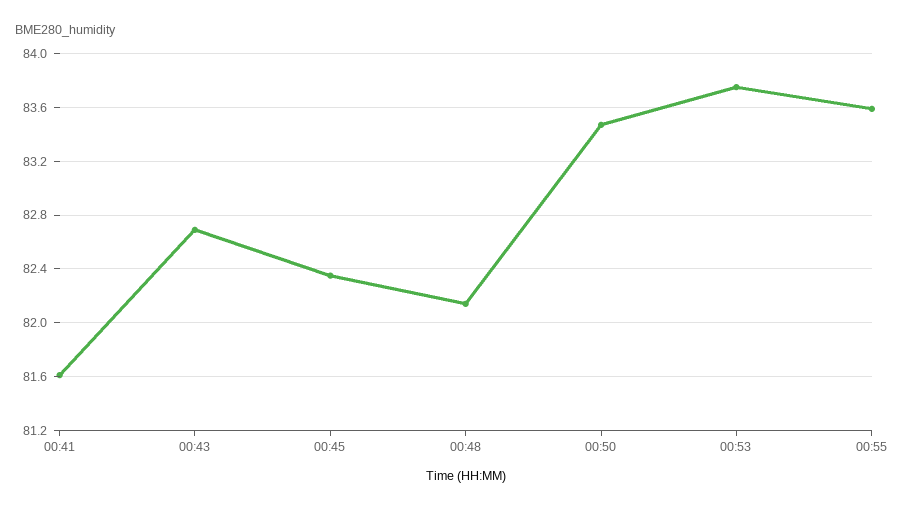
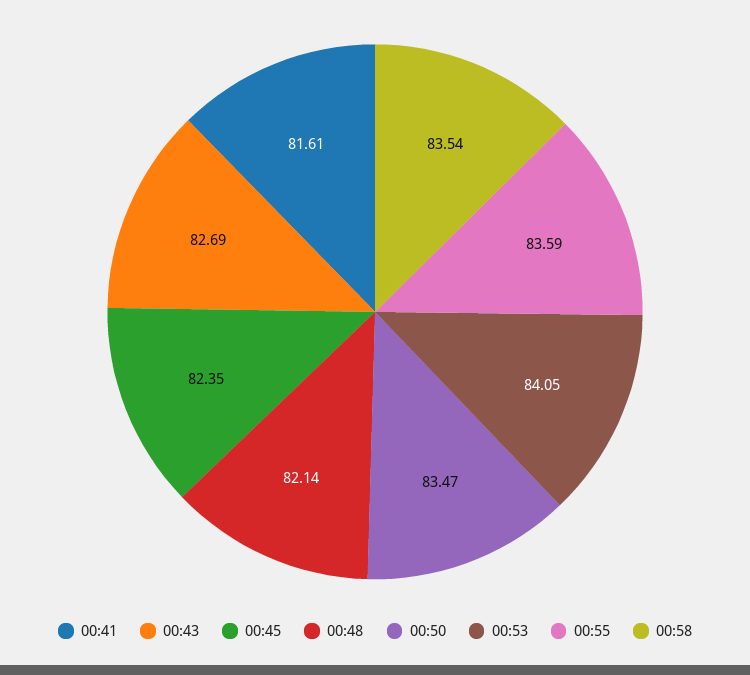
00:53: 83.75 -> 84.05
00:58: none -> 83.54

